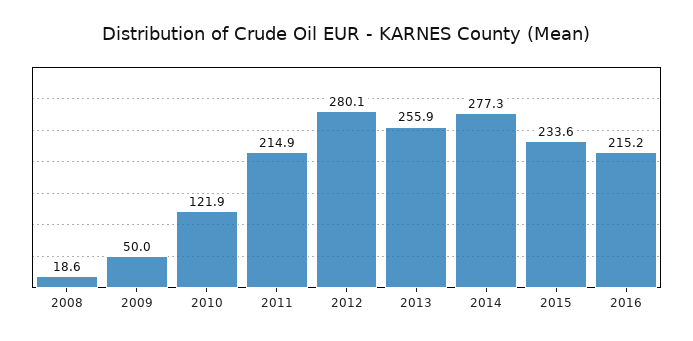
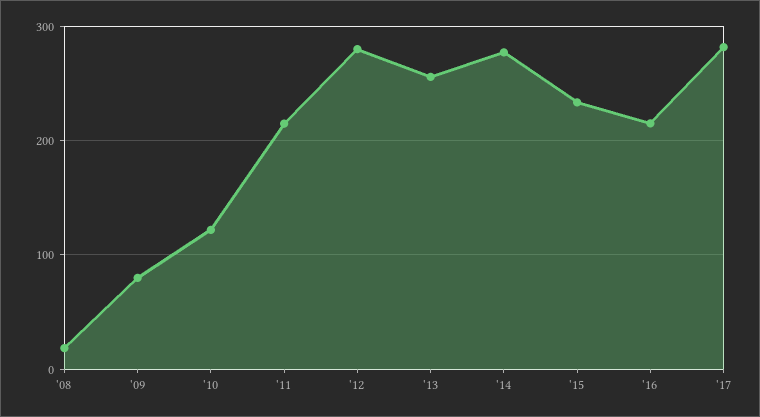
2009: 50 -> 80
'17: none -> 280

